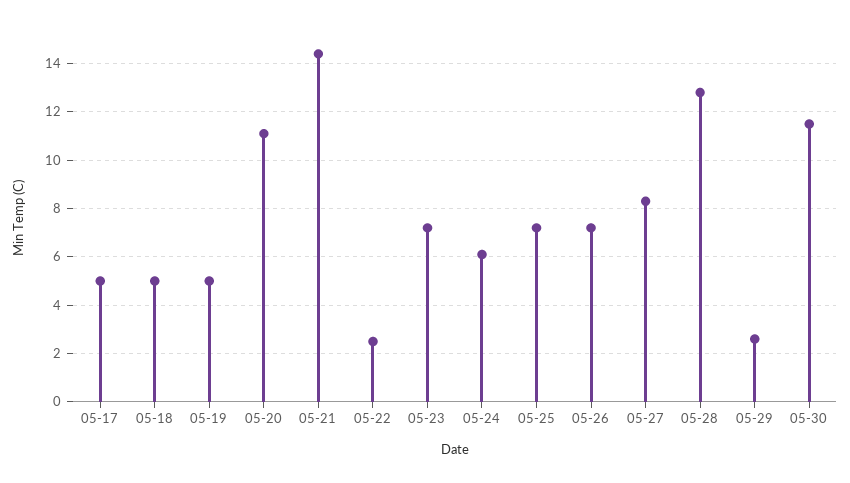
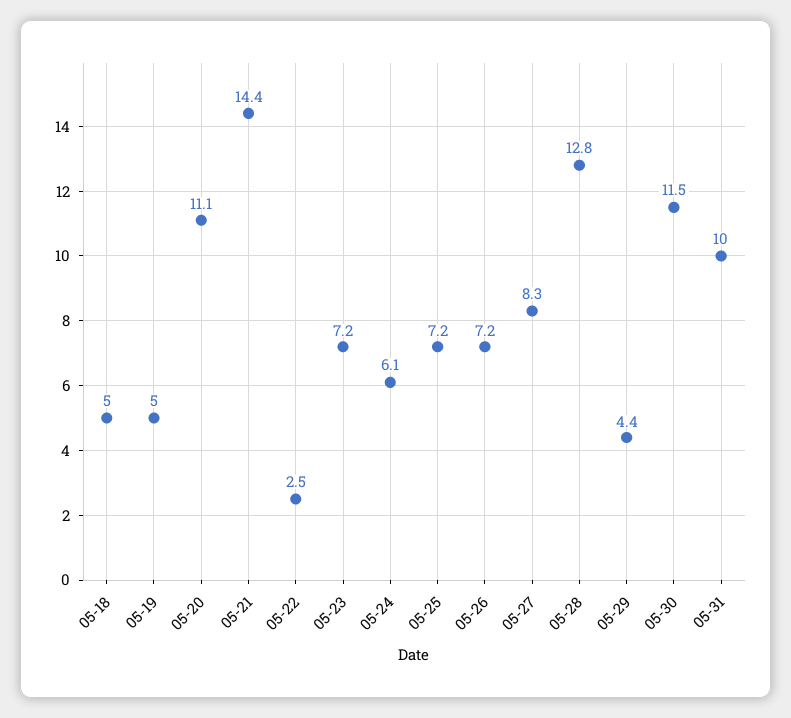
05-17: 5 -> none
05-29: 2.5 -> 4.4
05-31: none -> 10

